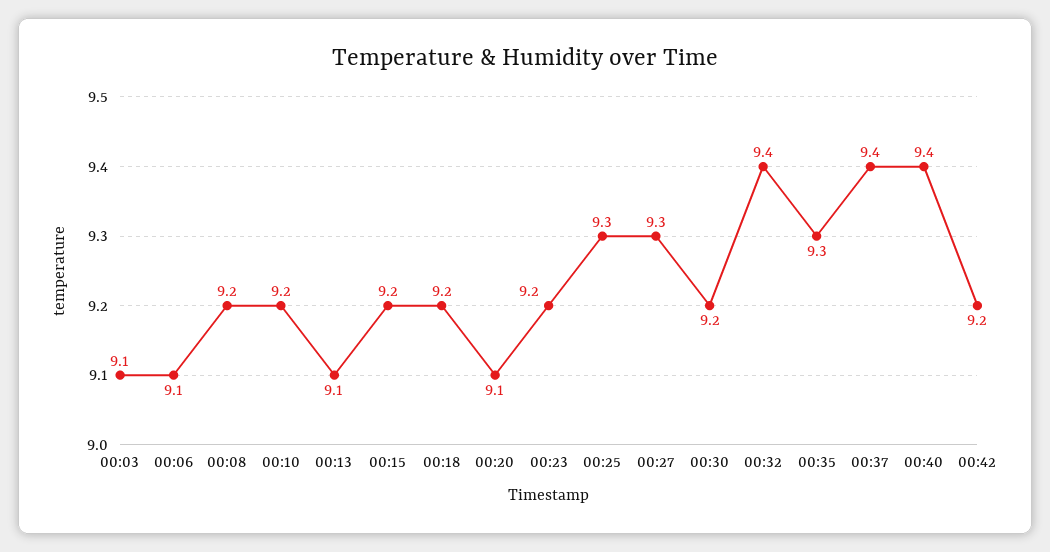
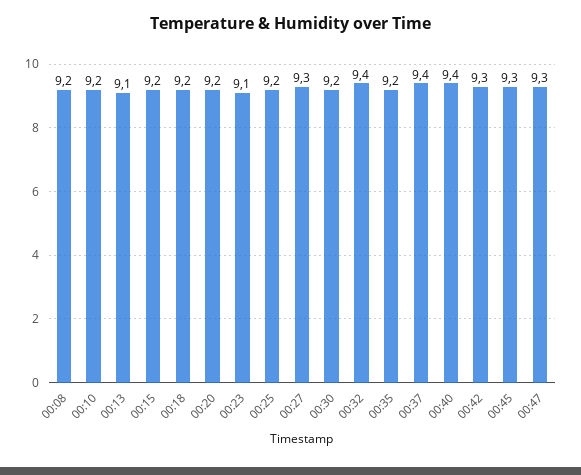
00:03: 9.1 -> none
00:06: 9.1 -> none
00:20: 9.1 -> 9.2
00:23: 9.2 -> 9.1
00:25: 9.3 -> 9.2
00:35: 9.3 -> 9.2
00:42: 9.2 -> 9.3
00:45: none -> 9.3
00:47: none -> 9.3

